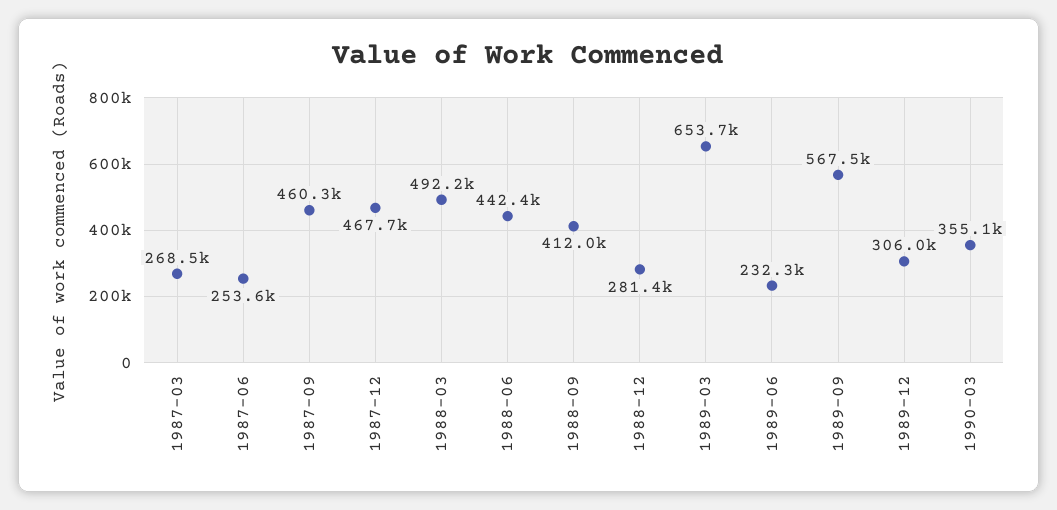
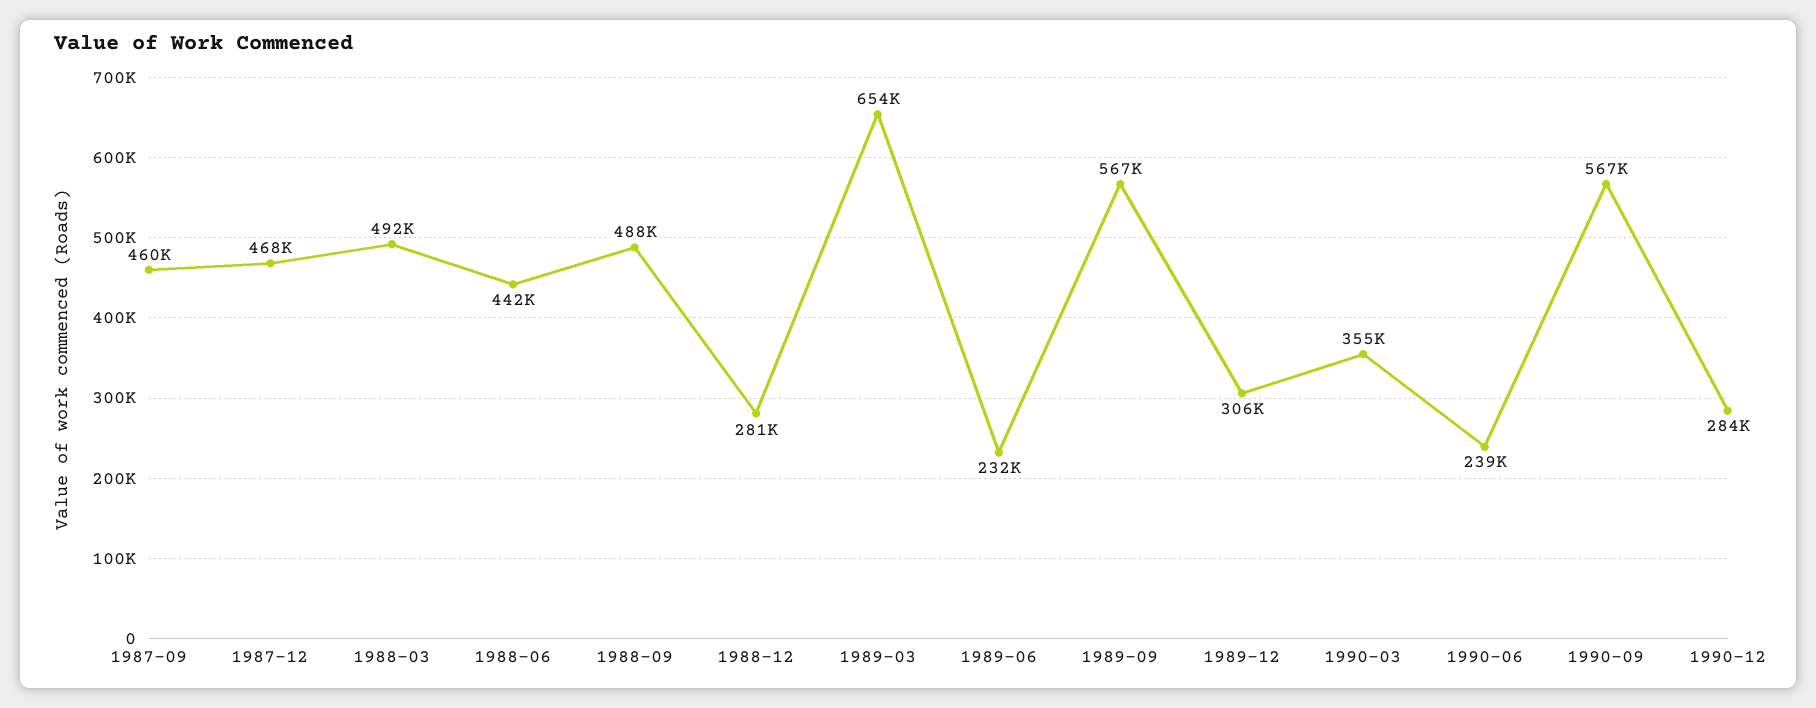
1987-03: 268500 -> none
1987-06: 253600 -> none
1988-09: 412000 -> 488000
1990-06: none -> 239000
1990-09: none -> 567000
1990-12: none -> 284000

